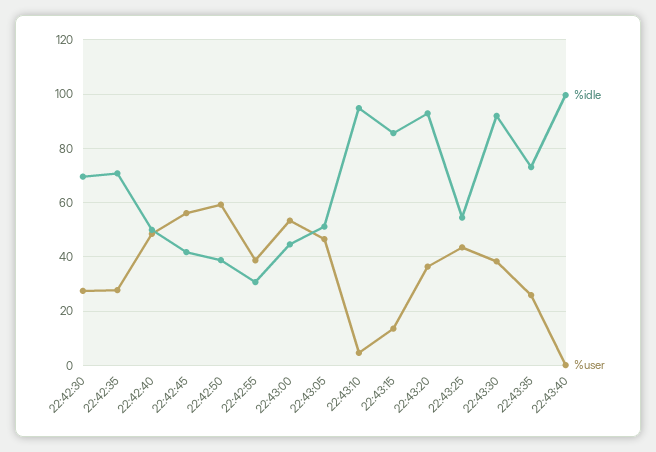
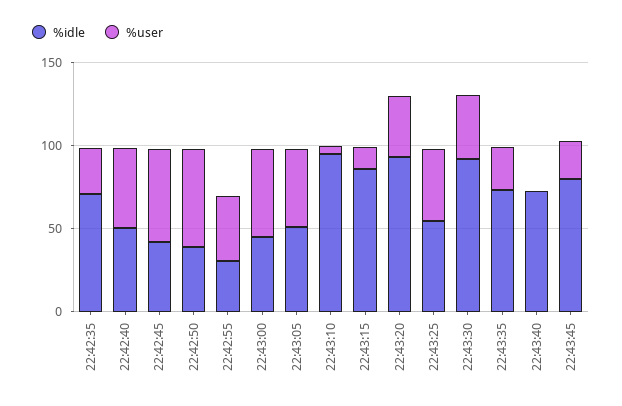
%idle, 22:42:30: 70 -> none
%user, 22:42:30: 27.5 -> none
%idle, 22:43:40: 100 -> 70
%idle, 22:43:45: none -> 80
%user, 22:43:45: none -> 20

